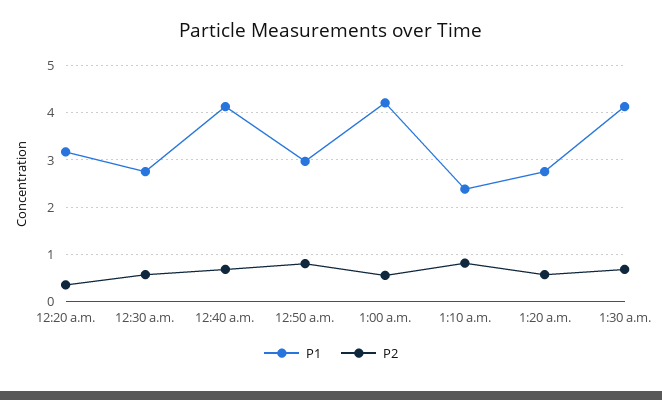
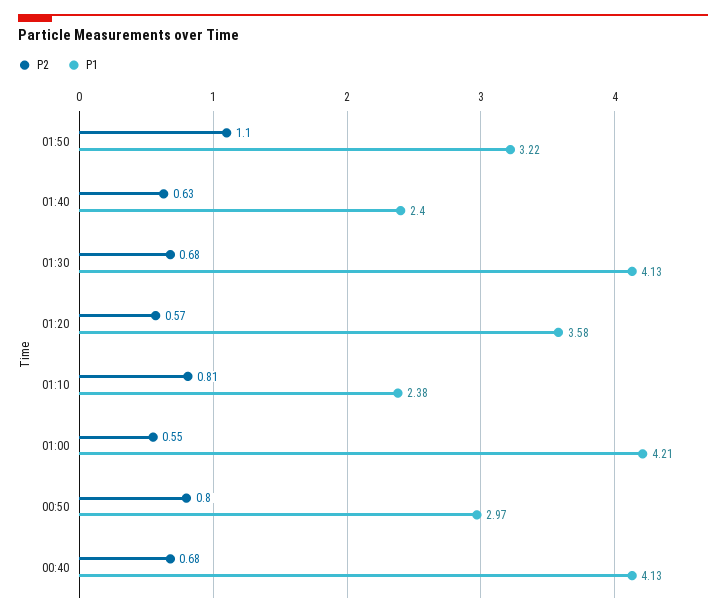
P1, 12:20 a.m.: 3.2 -> none
P2, 12:20 a.m.: 0.4 -> none
P1, 12:30 a.m.: 2.8 -> none
P2, 12:30 a.m.: 0.6 -> none
P1, 1:20 a.m.: 2.8 -> 3.58
P2, 01:50: none -> 1.1
P1, 01:50: none -> 3.22
P2, 01:40: none -> 0.63
P1, 01:40: none -> 2.4

